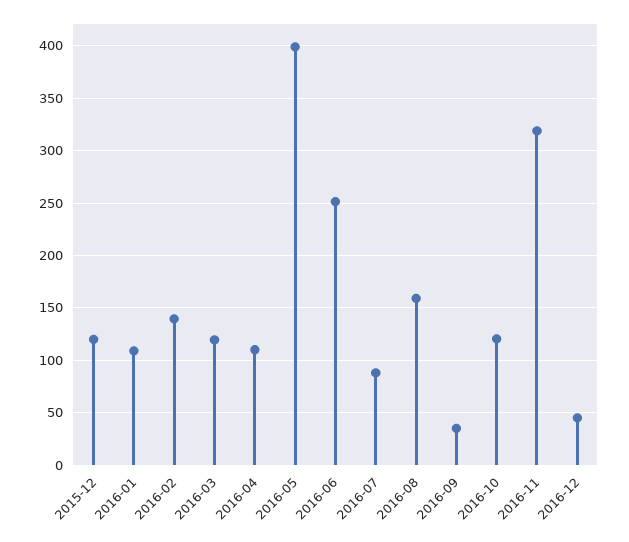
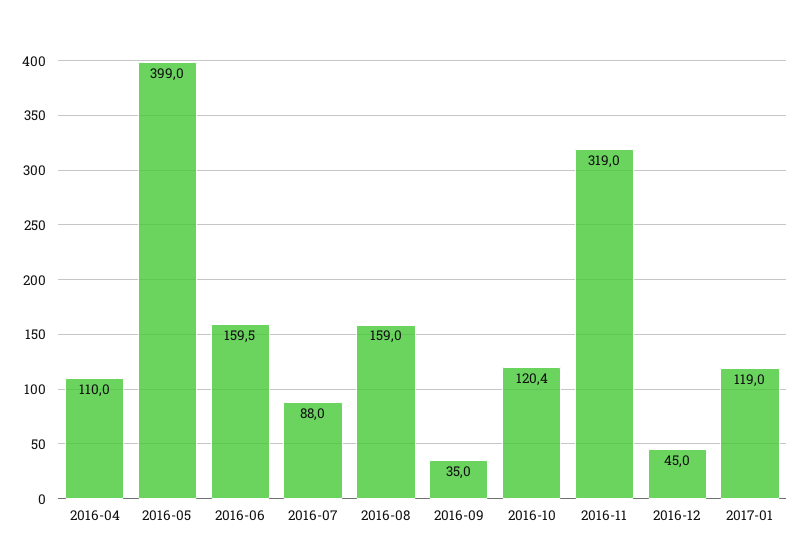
2015-12: 120 -> none
2016-01: 110 -> none
2016-02: 140 -> none
2016-03: 120 -> none
2016-06: 250 -> 159.5
2017-01: none -> 119

